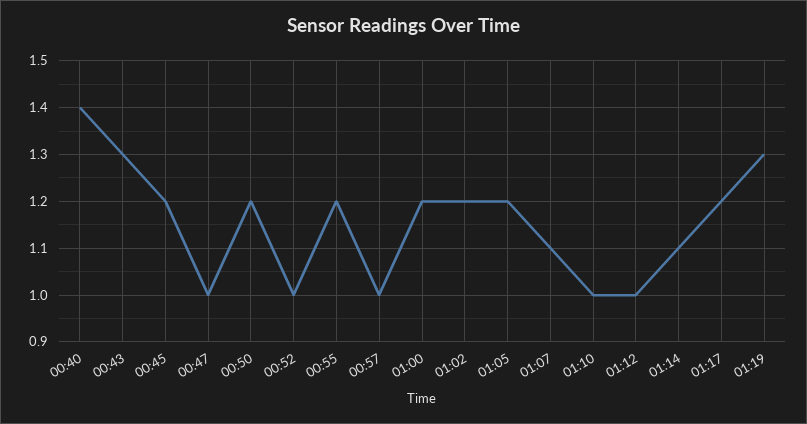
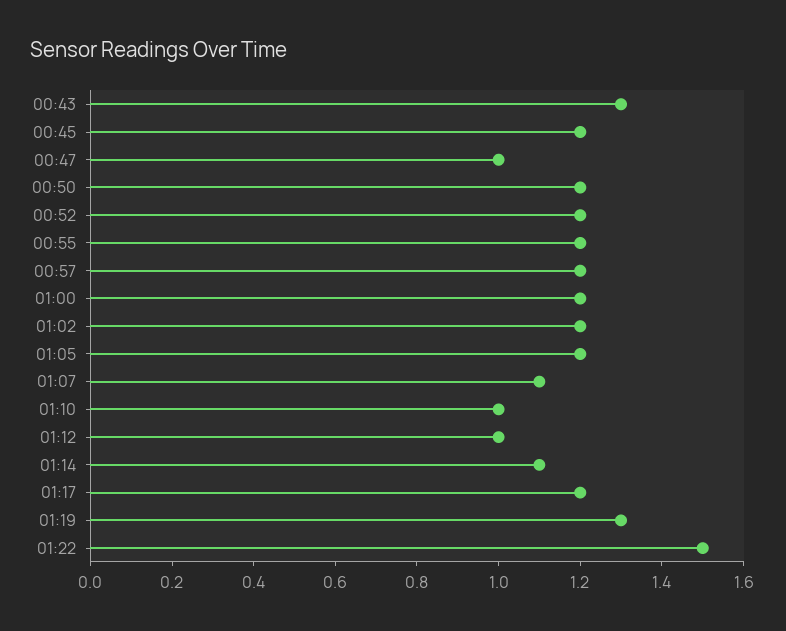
00:40: 1.4 -> none
00:52: 1 -> 1.2
00:57: 1 -> 1.2
01:22: none -> 1.5

